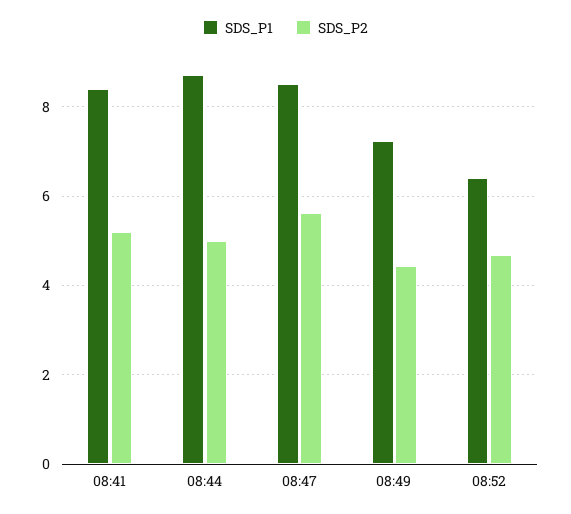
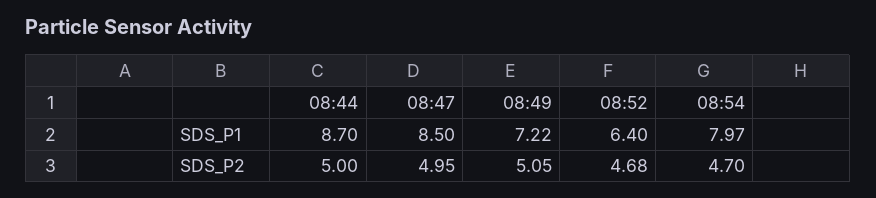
SDS_P1, 08:41: 8.4 -> none
SDS_P2, 08:41: 5.2 -> none
SDS_P2, 08:47: 5.6 -> 4.95
SDS_P2, 08:49: 4.4 -> 5.05
SDS_P1, 08:54: none -> 7.97
SDS_P2, 08:54: none -> 4.7

